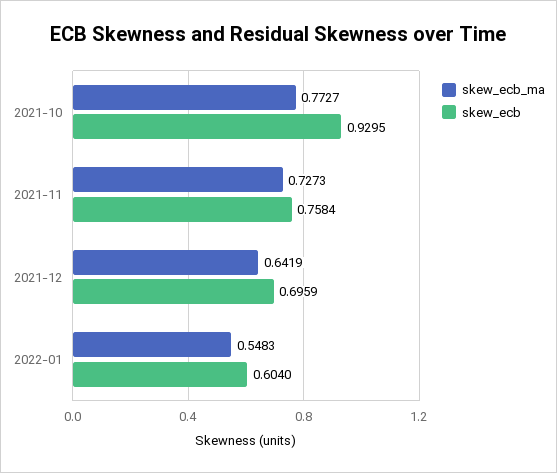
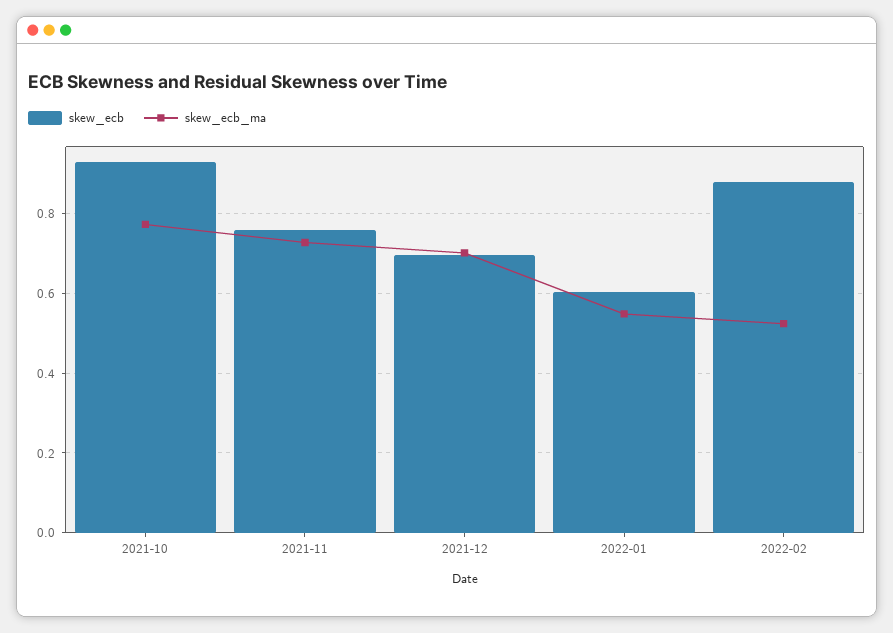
skew_ecb_ma, 2021-12: 0.6419 -> 0.7
skew_ecb, 2022-02: none -> 0.88
skew_ecb_ma, 2022-02: none -> 0.52

